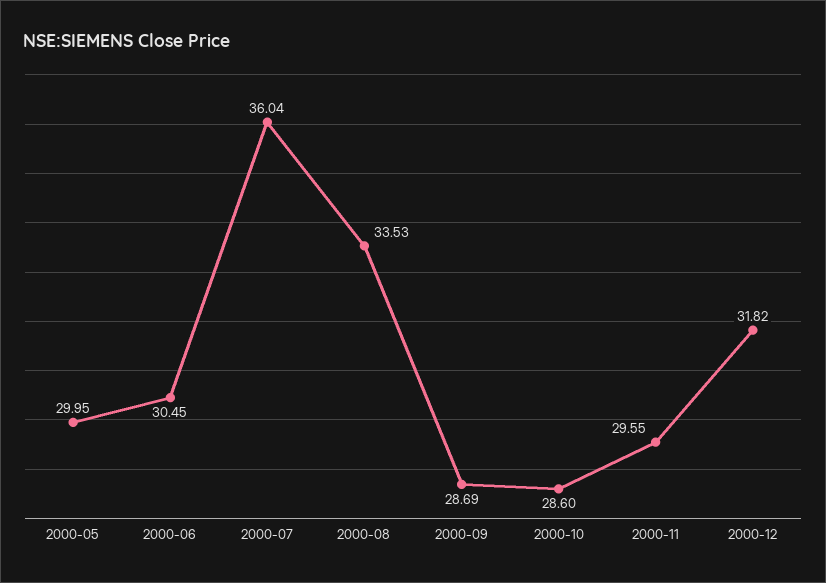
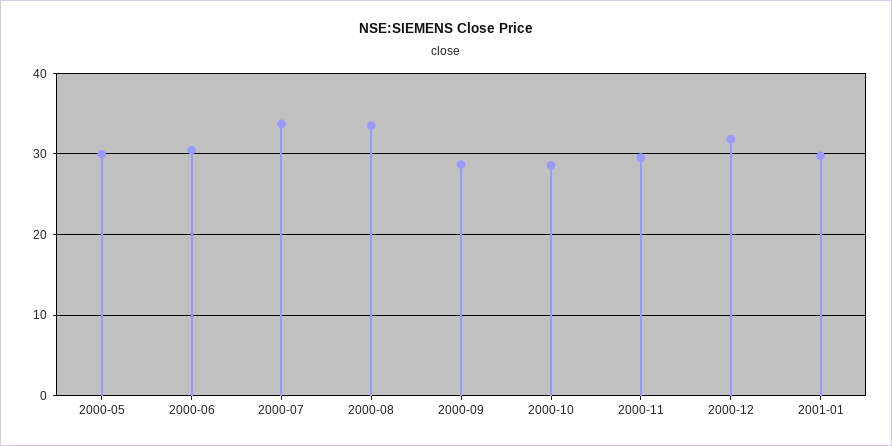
2000-07: 36.04 -> 34
2001-01: none -> 30

